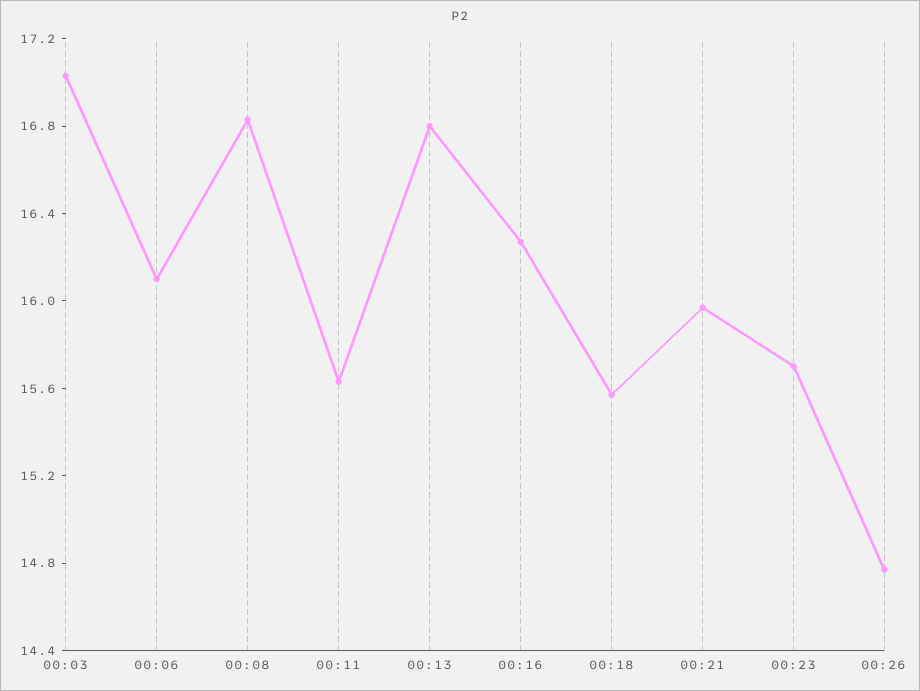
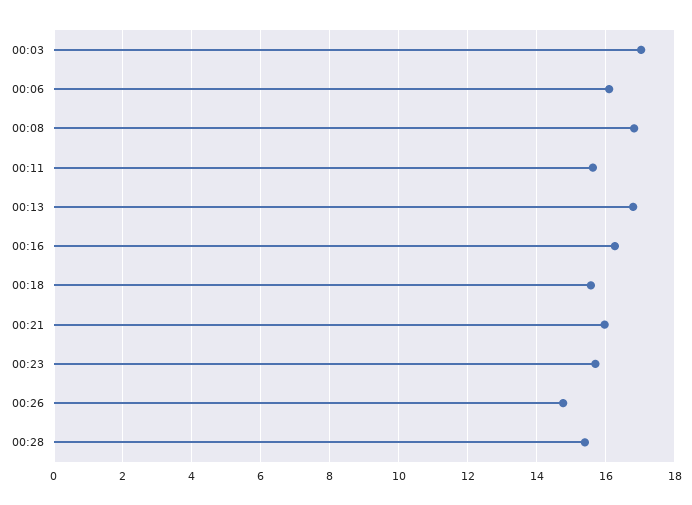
00:28: none -> 15.4

